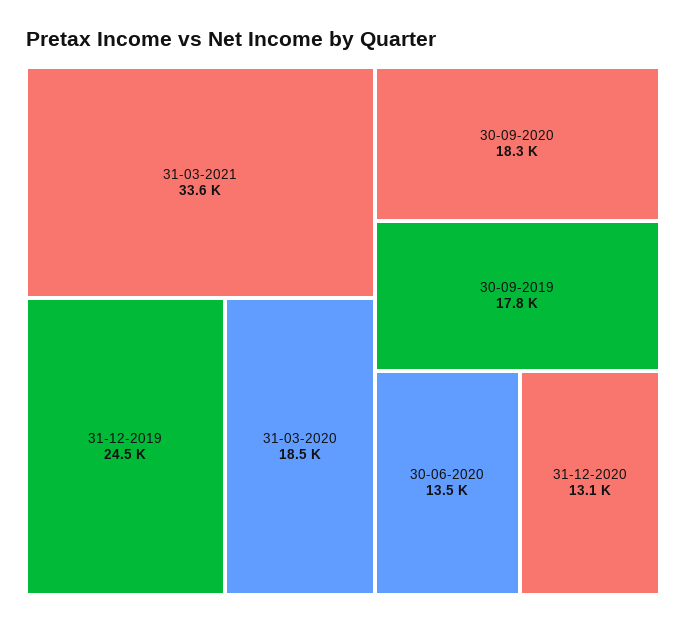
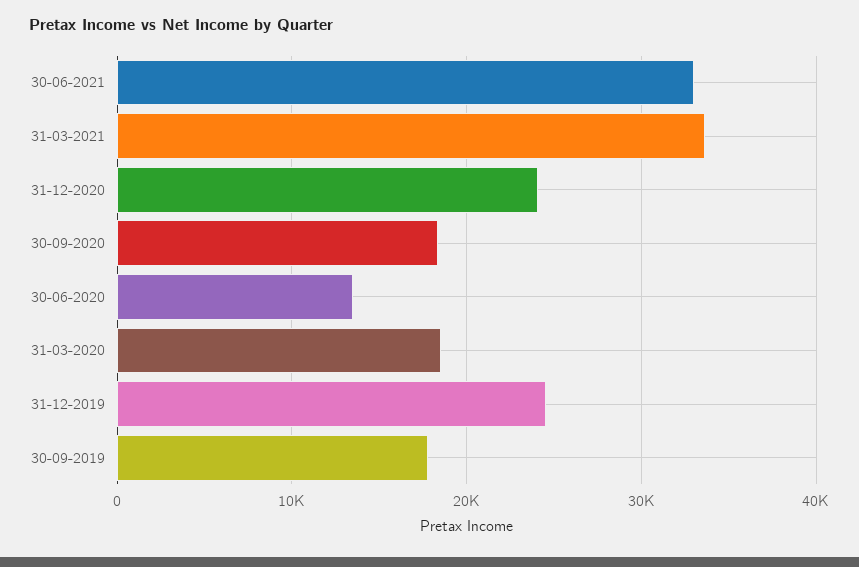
31-12-2020: 13100 -> 24000
30-06-2021: none -> 33000

